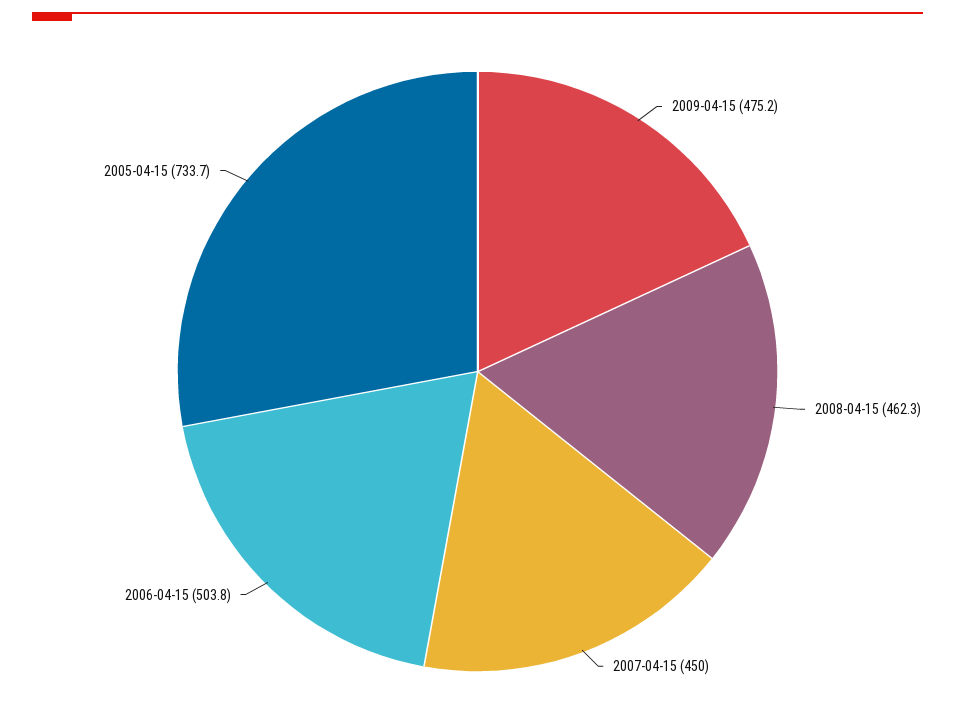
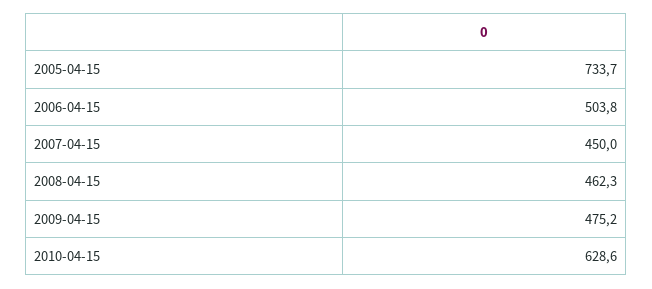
2010-04-15: none -> 628.6

